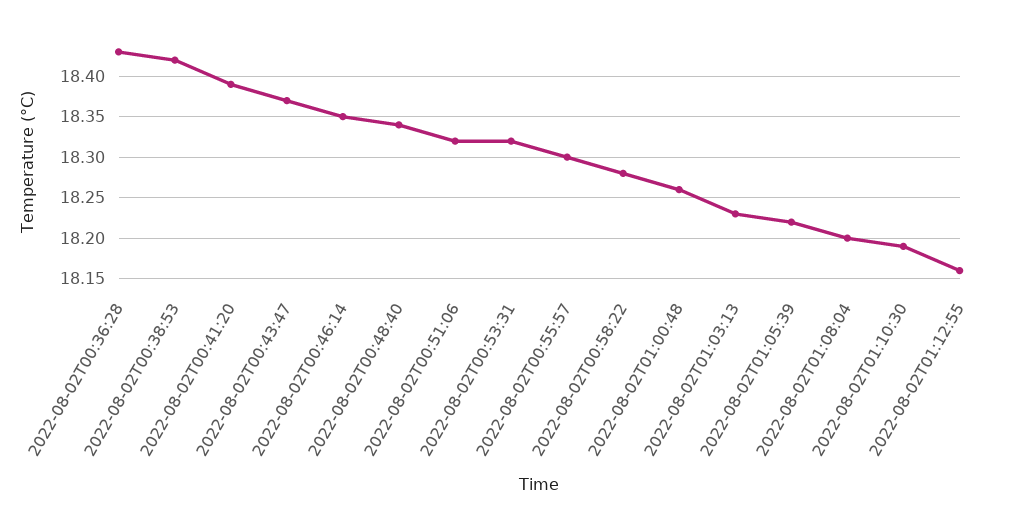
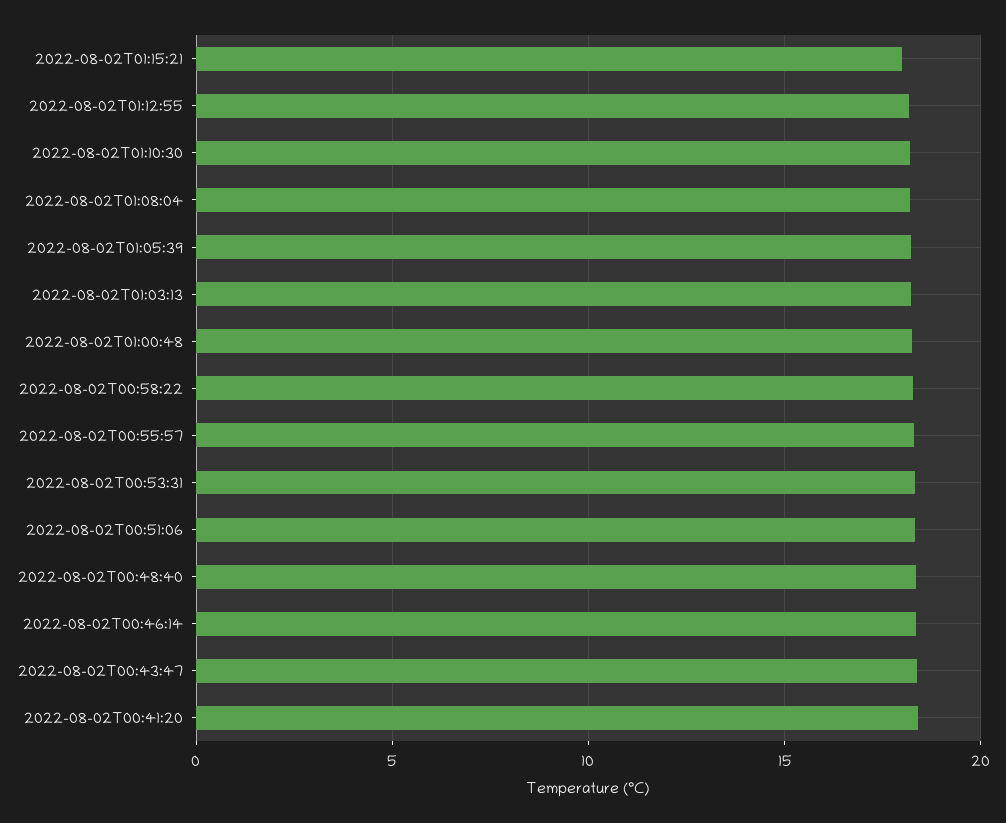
2022-08-02T00:36:28: 18.43 -> none
2022-08-02T00:38:53: 18.42 -> none
2022-08-02T01:15:21: none -> 18

